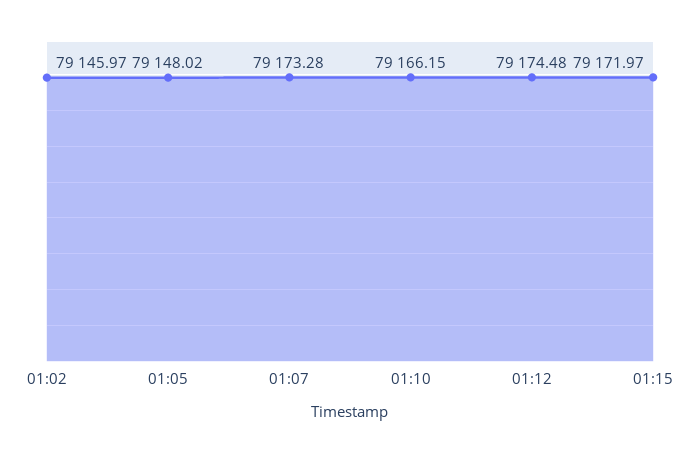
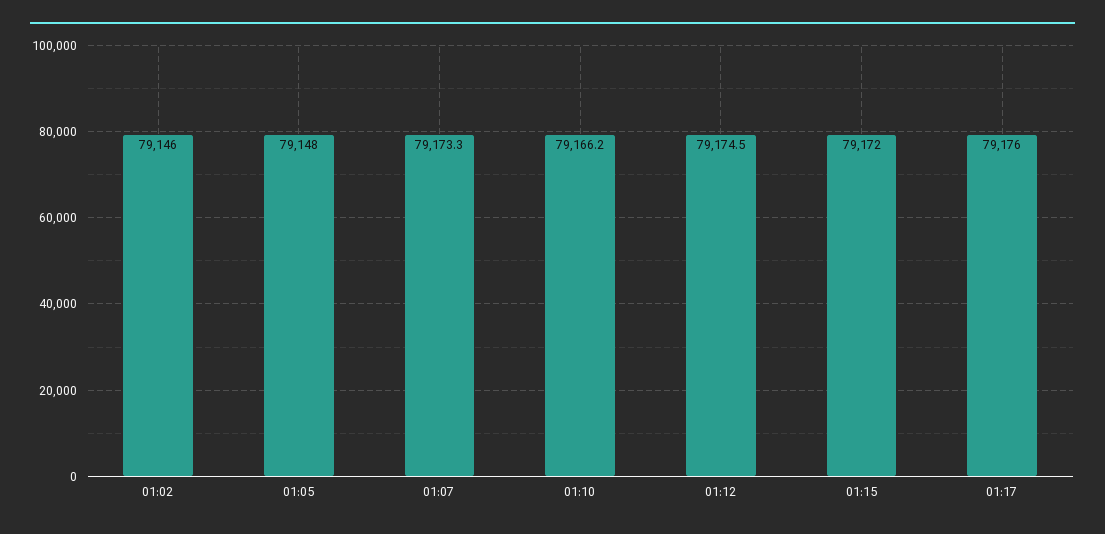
01:17: none -> 79176

